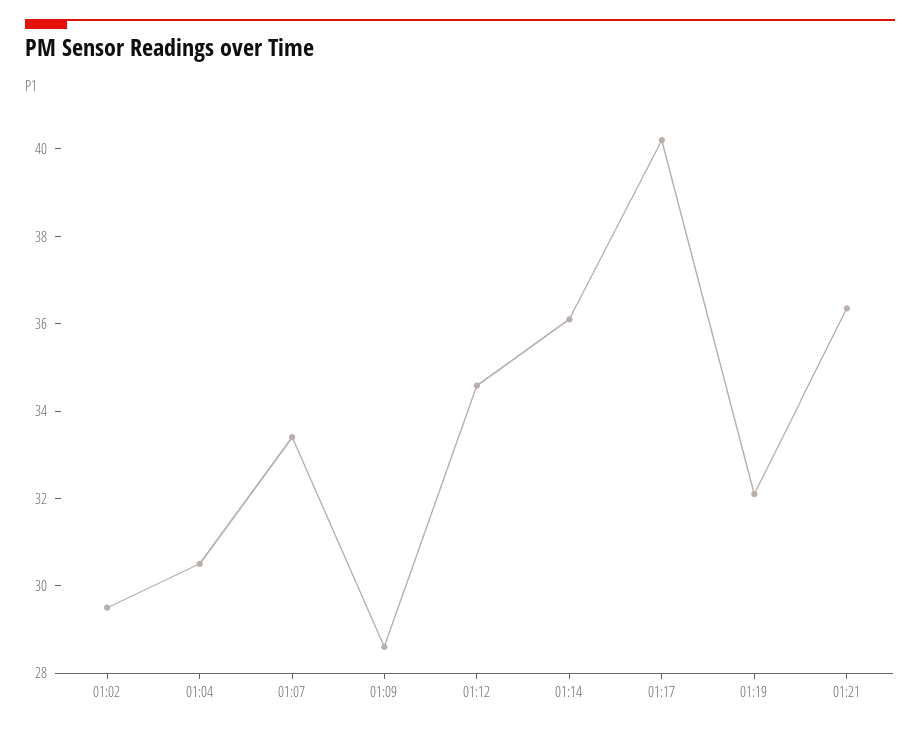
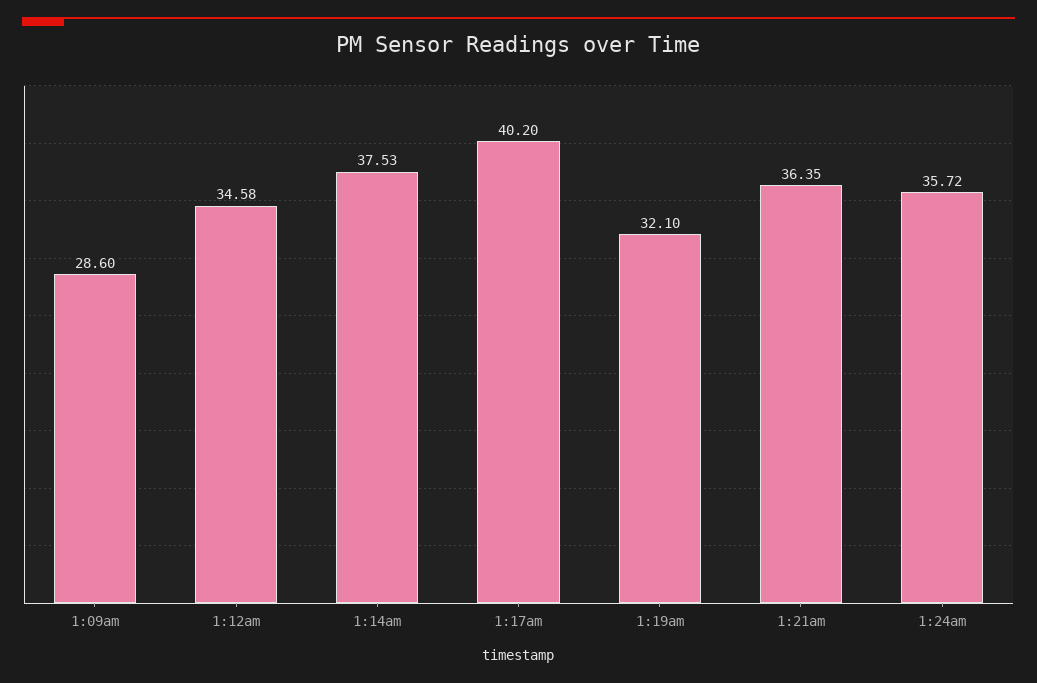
01:02: 29.5 -> none
01:04: 30.5 -> none
01:07: 33.5 -> none
01:14: 36 -> 37.53
1:24am: none -> 35.72

